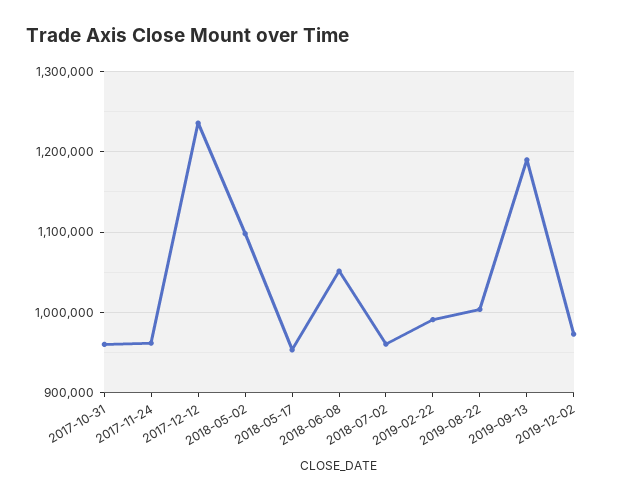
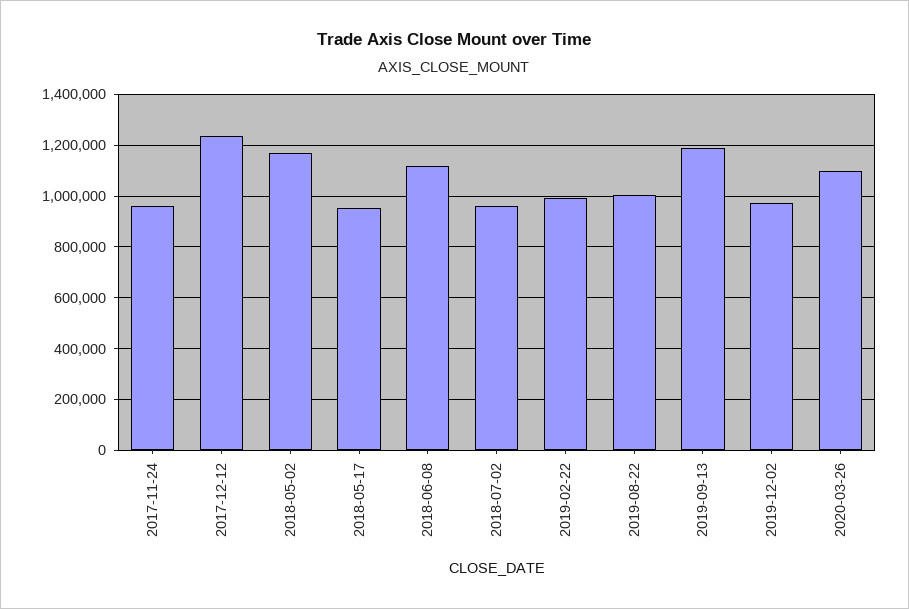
2017-10-31: 960000 -> none
2018-05-02: 1100000 -> 1175000
2018-06-08: 1050000 -> 1125000
2020-03-26: none -> 1100000

